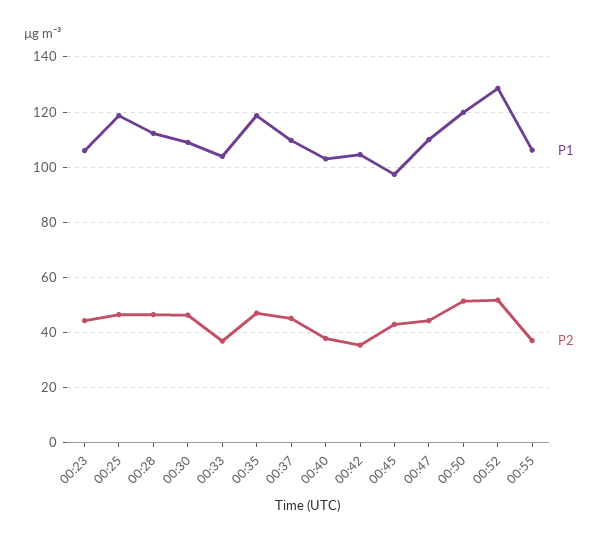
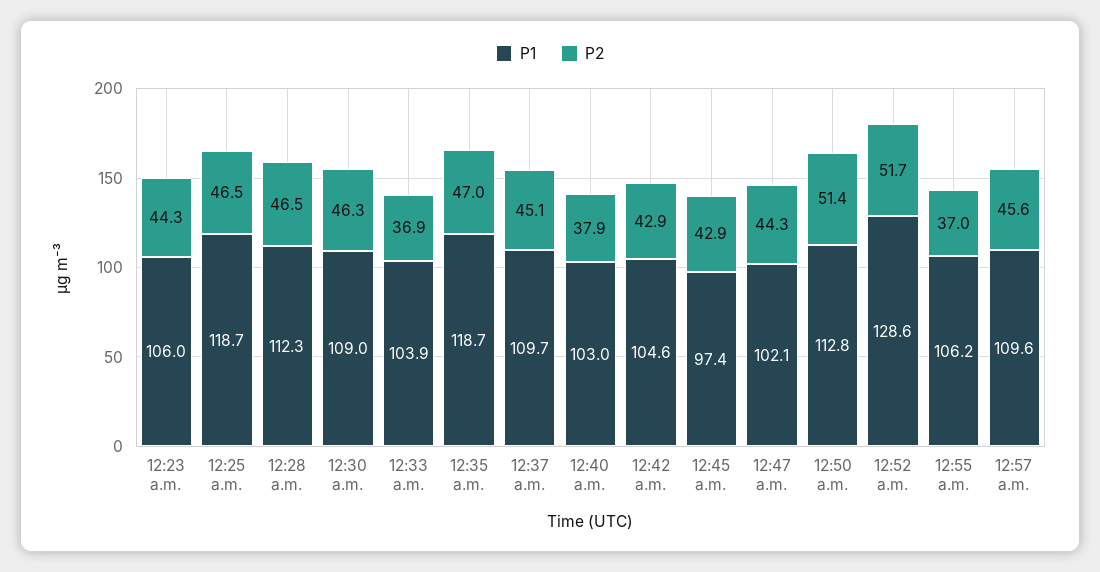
P2, 00:42: 35 -> 42.9
P1, 00:47: 110 -> 102.1
P1, 00:50: 120 -> 112.8
P1, 12:57 a.m.: none -> 109.6
P2, 12:57 a.m.: none -> 45.6

